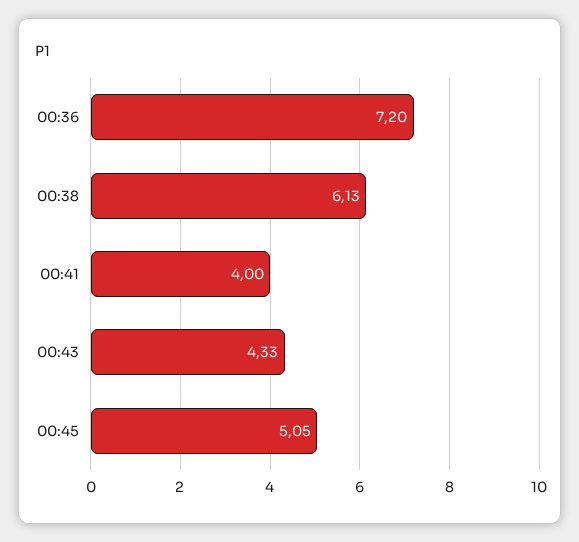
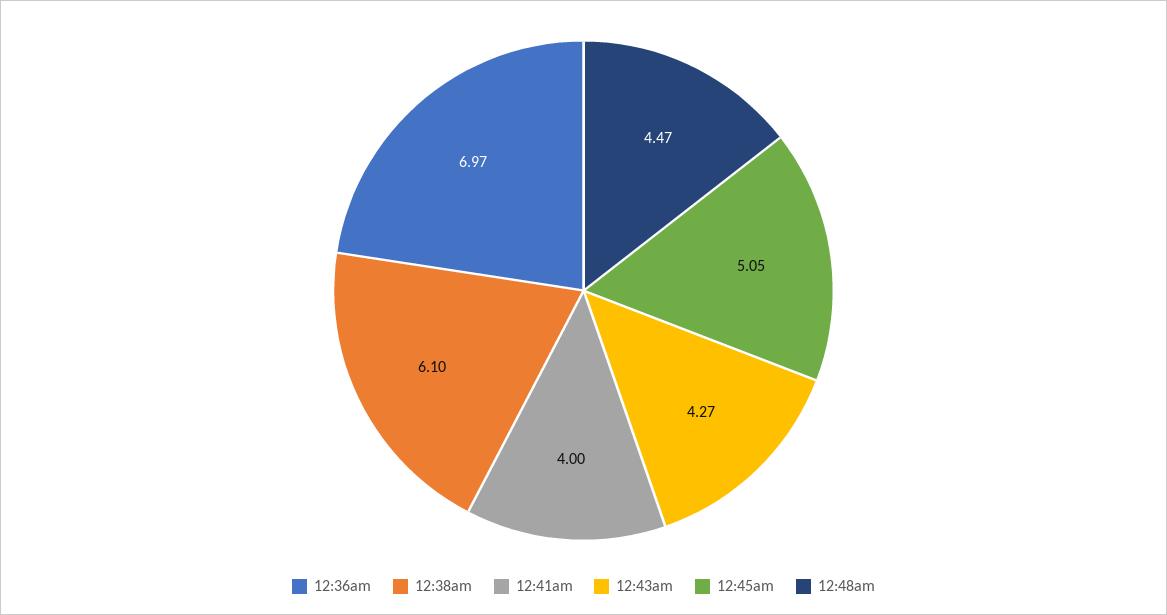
00:36: 7.2 -> 6.97
00:38: 6.13 -> 6.1
00:43: 4.33 -> 4.27
12:48am: none -> 4.47

